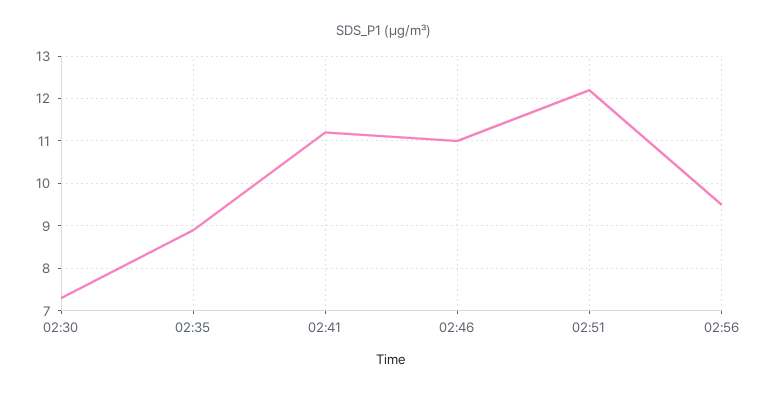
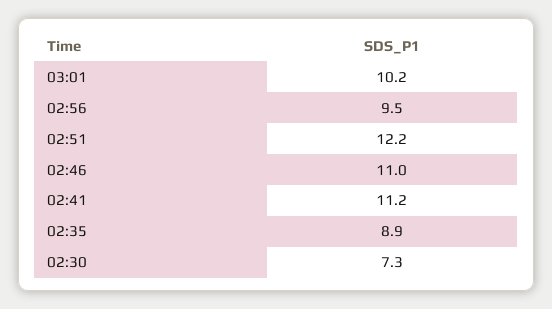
03:01: none -> 10.2

